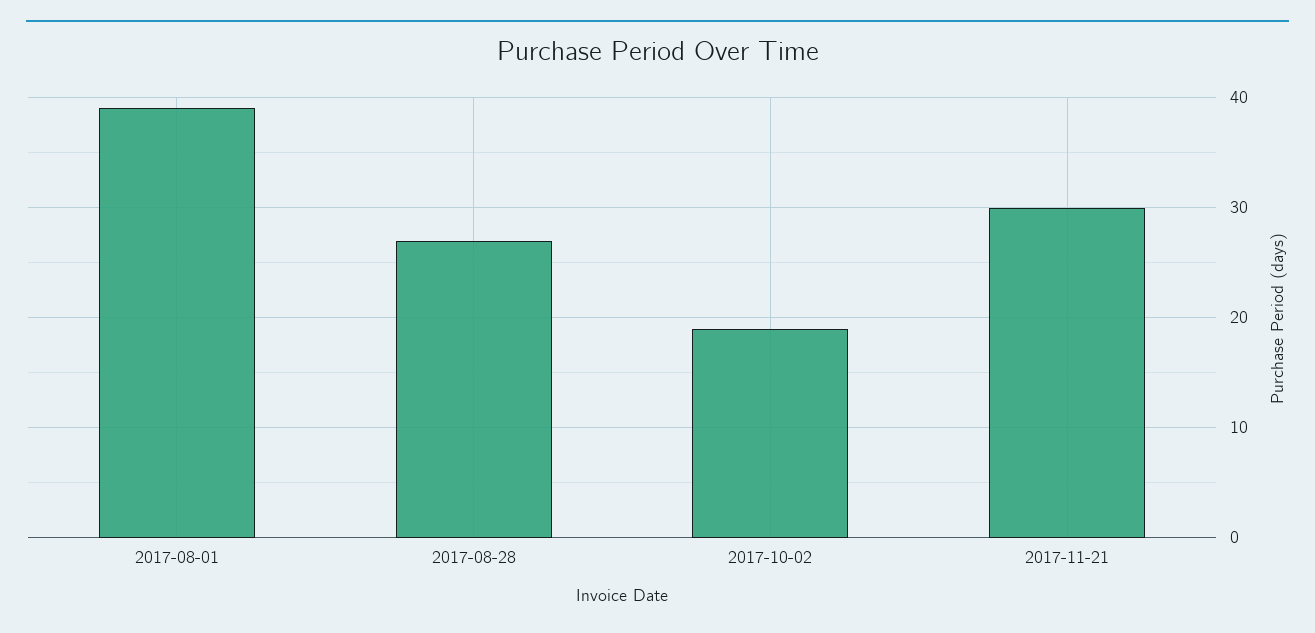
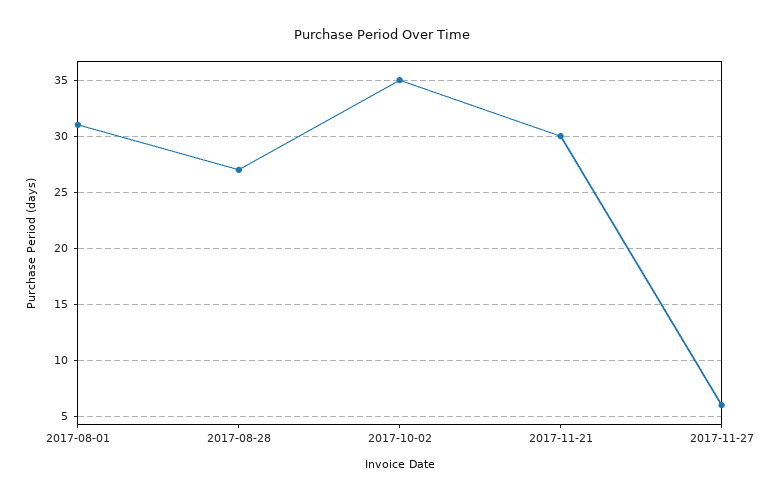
2017-08-01: 39 -> 31
2017-10-02: 19 -> 35
2017-11-27: none -> 6

